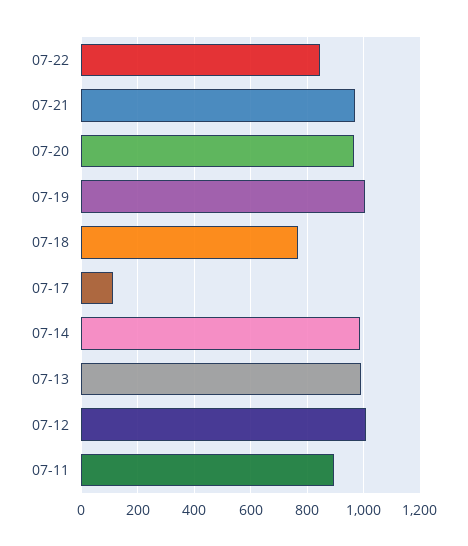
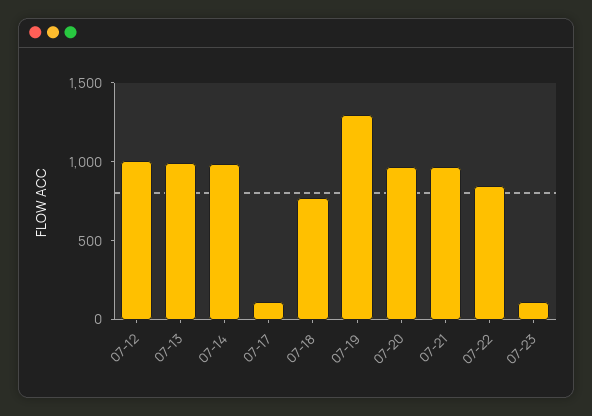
07-19: 1000 -> 1300
07-11: 900 -> none
07-23: none -> 100

